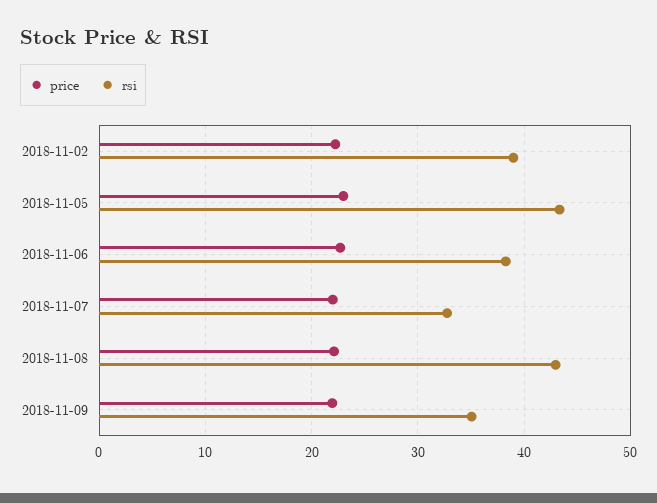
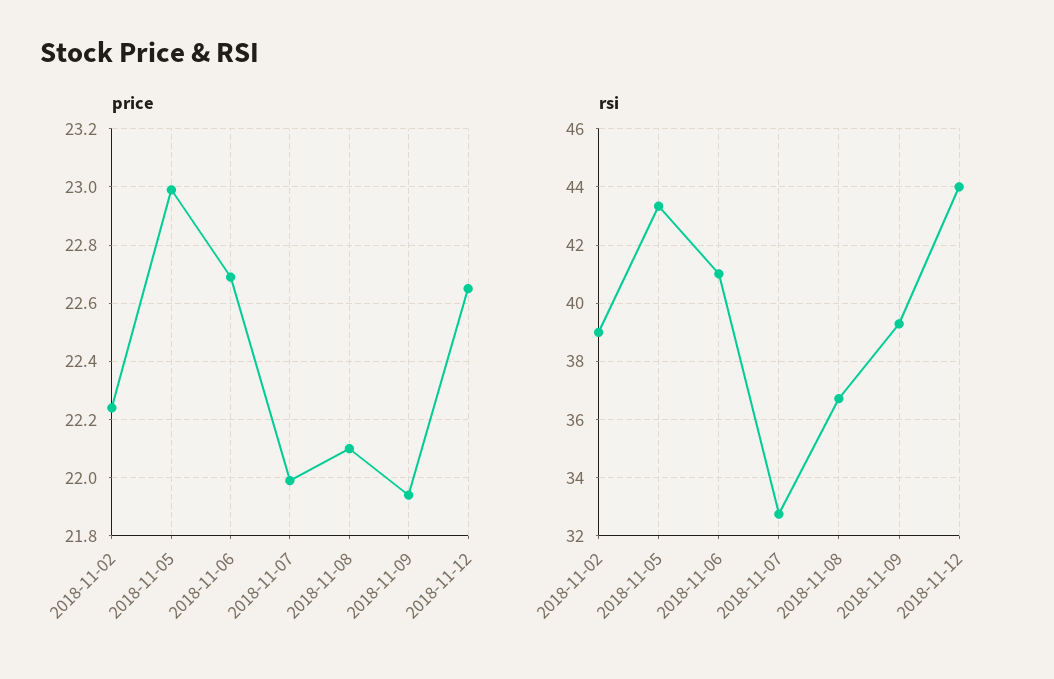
rsi, 2018-11-06: 38 -> 41
rsi, 2018-11-08: 43 -> 36.75
rsi, 2018-11-09: 35 -> 39.25
price, 2018-11-12: none -> 22.65
rsi, 2018-11-12: none -> 44

